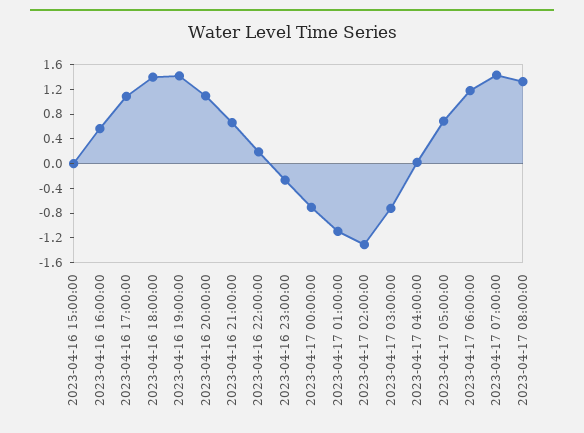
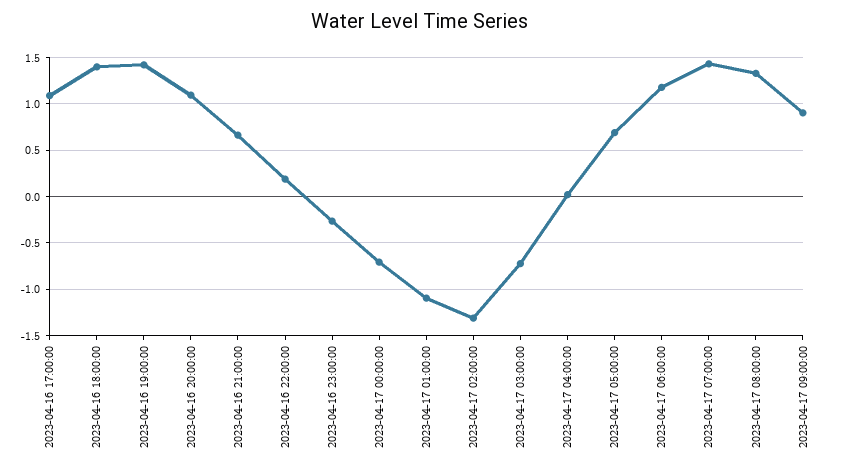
2023-04-16 15:00:00: 0 -> none
2023-04-16 16:00:00: 0.6 -> none
2023-04-17 09:00:00: none -> 0.9

